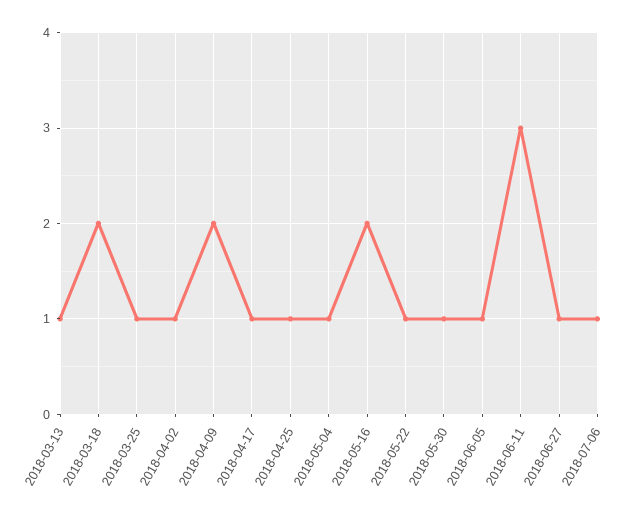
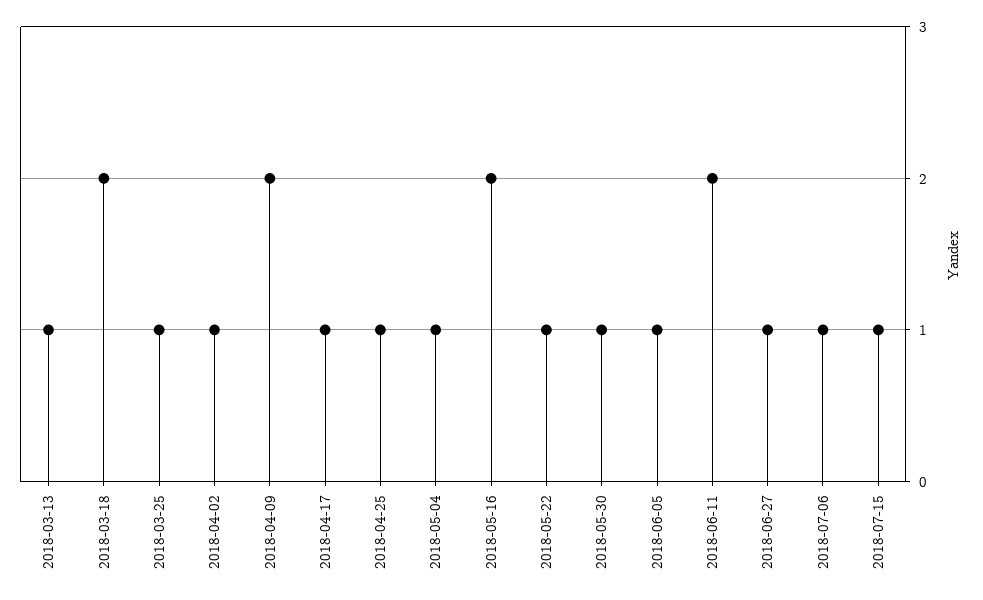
2018-06-11: 3 -> 2
2018-07-15: none -> 1

